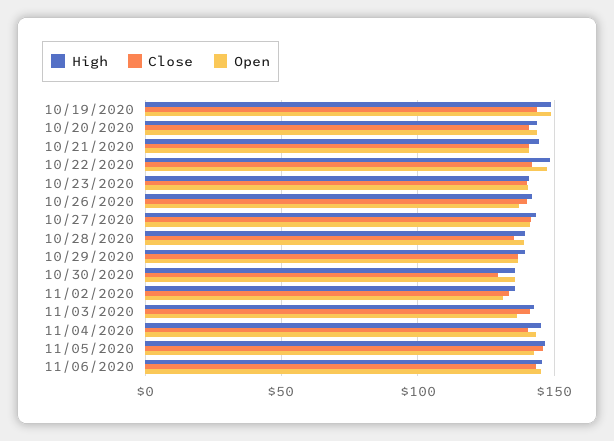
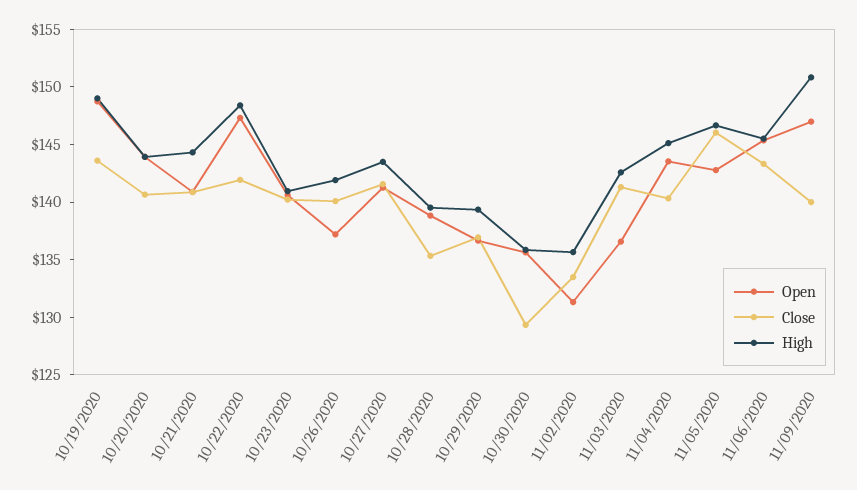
Open, 11/09/2020: none -> 147
Close, 11/09/2020: none -> 140
High, 11/09/2020: none -> 151

